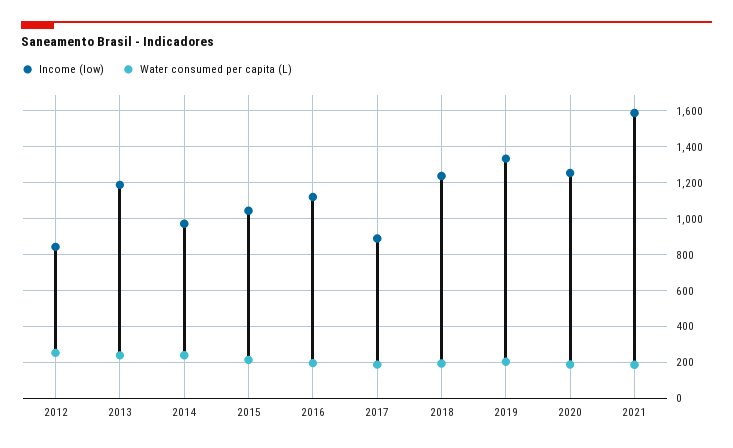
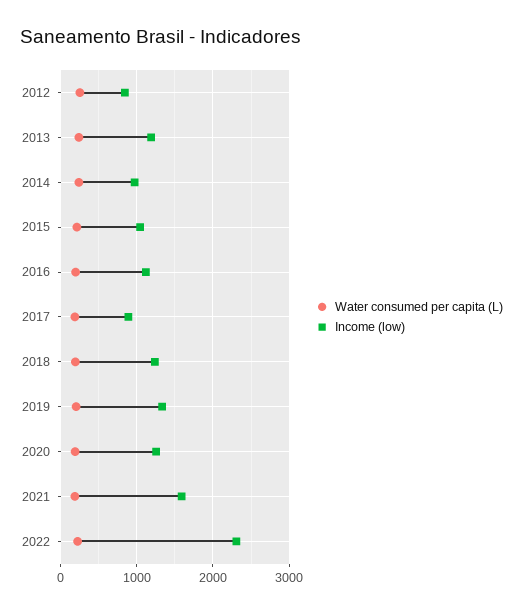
Water consumed per capita (L), 2022: none -> 200
Income (low), 2022: none -> 2300

